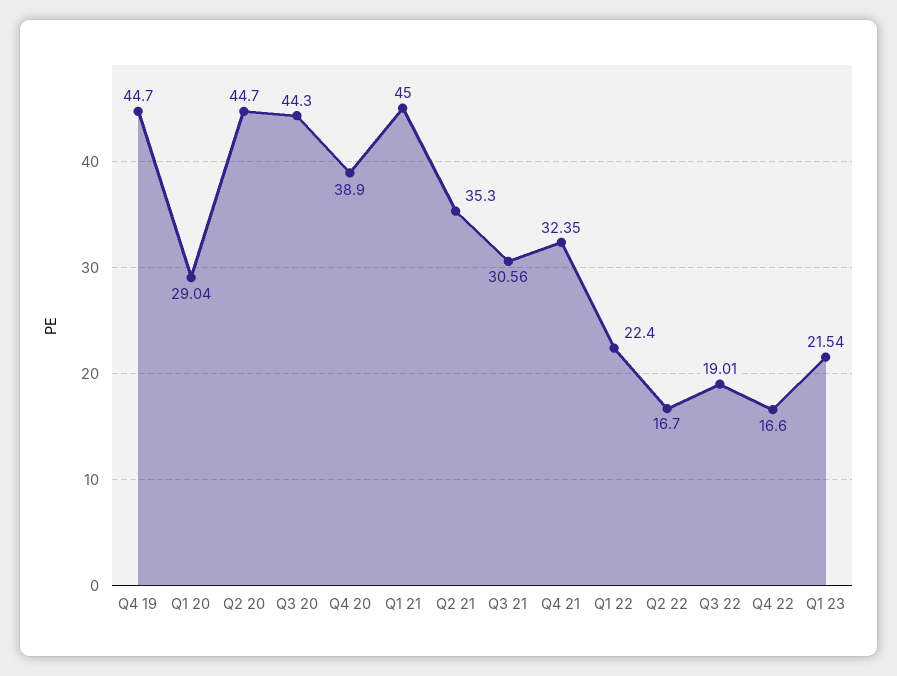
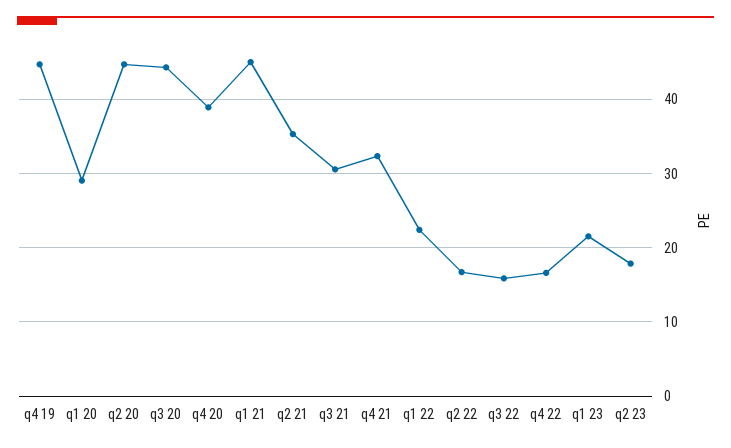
Q3 22: 19.01 -> 16
q2 23: none -> 18

